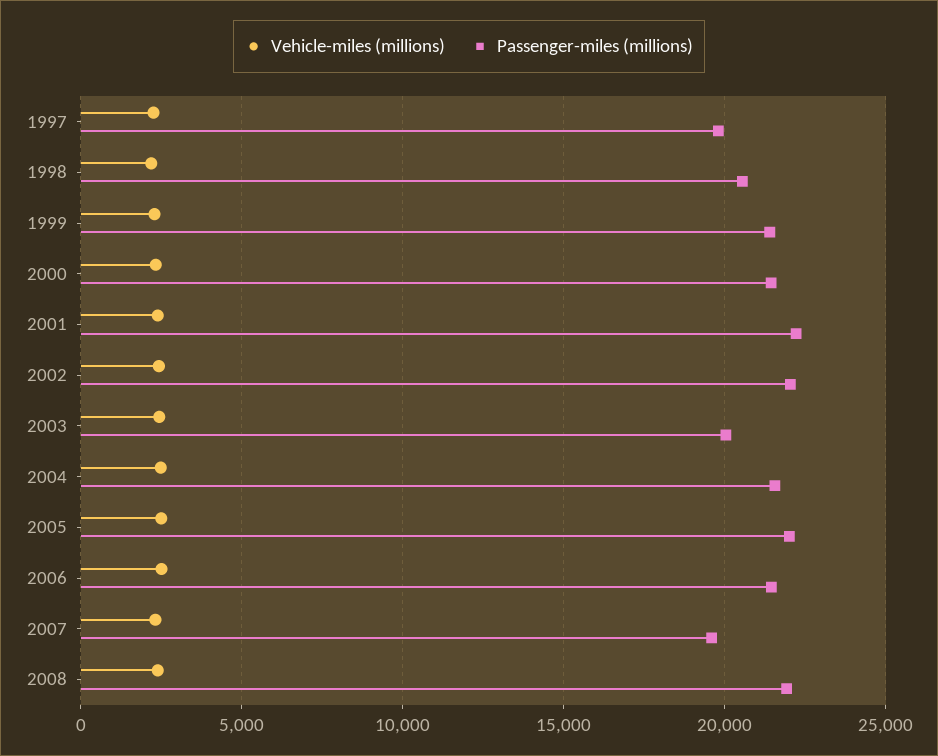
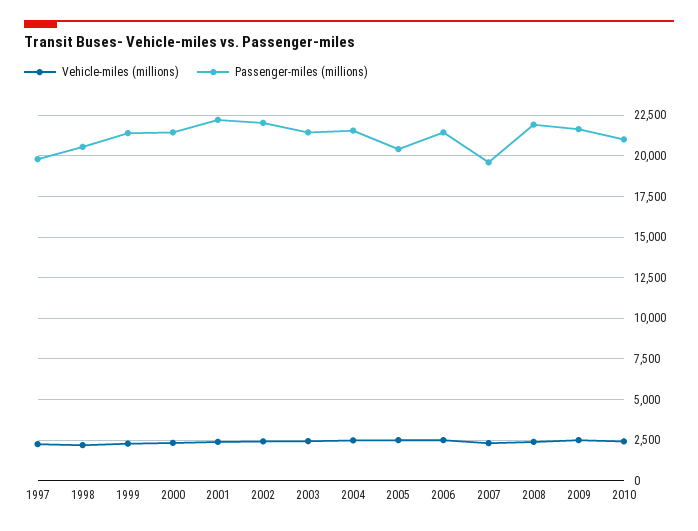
Passenger-miles (millions), 2003: 20000 -> 21500
Passenger-miles (millions), 2005: 22000 -> 20500
Vehicle-miles (millions), 2009: none -> 2500
Passenger-miles (millions), 2009: none -> 21500
Vehicle-miles (millions), 2010: none -> 2500
Passenger-miles (millions), 2010: none -> 21000

